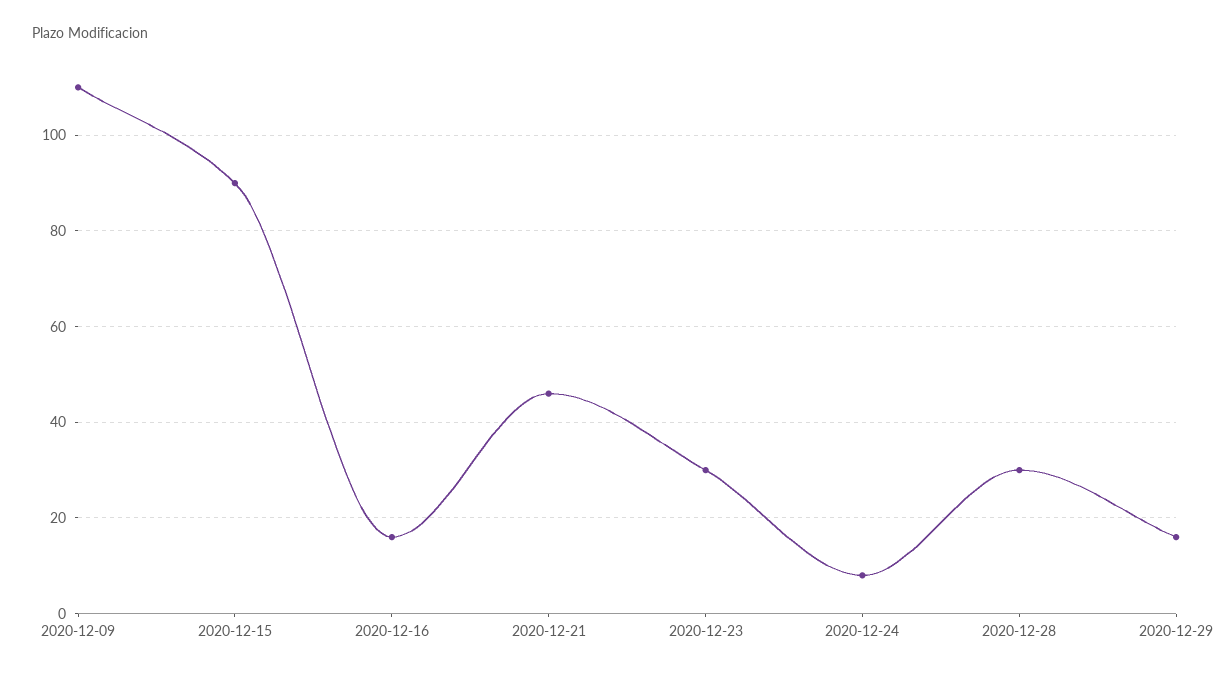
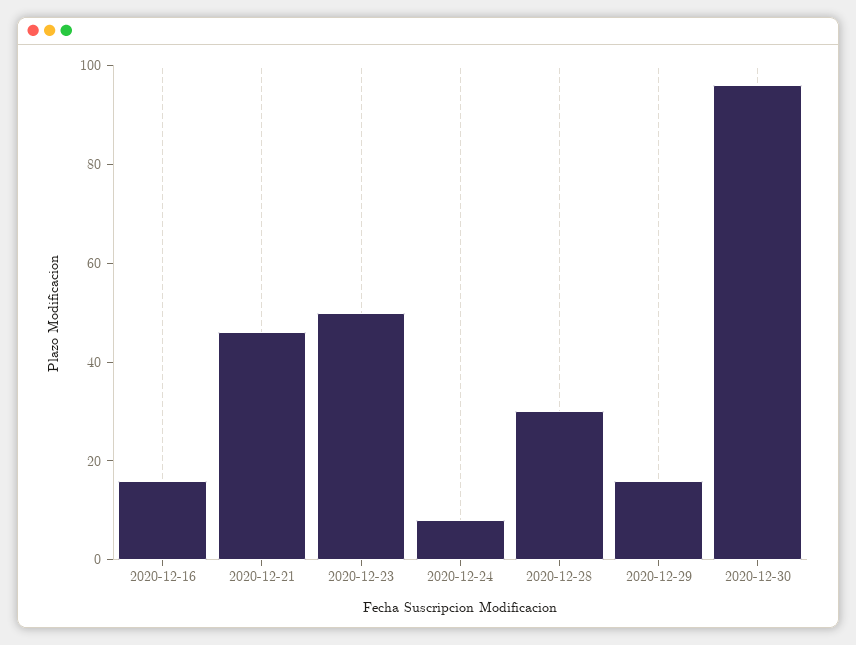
2020-12-09: 110 -> none
2020-12-15: 90 -> none
2020-12-23: 30 -> 50
2020-12-30: none -> 95

